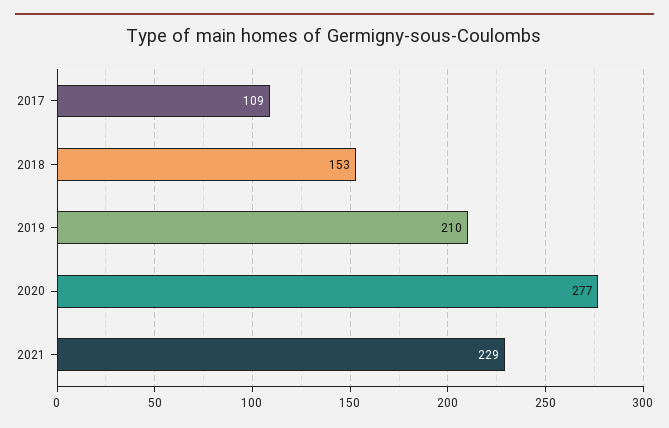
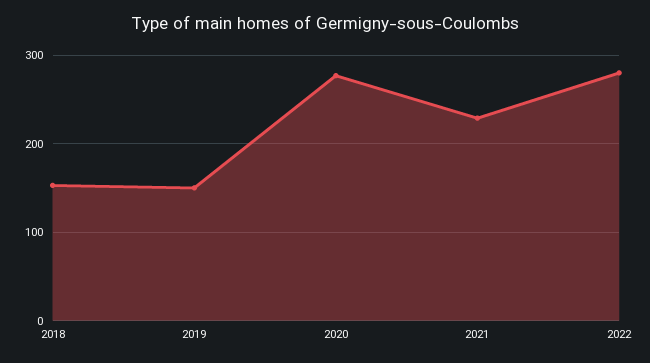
2017: 109 -> none
2019: 210 -> 150
2022: none -> 280

